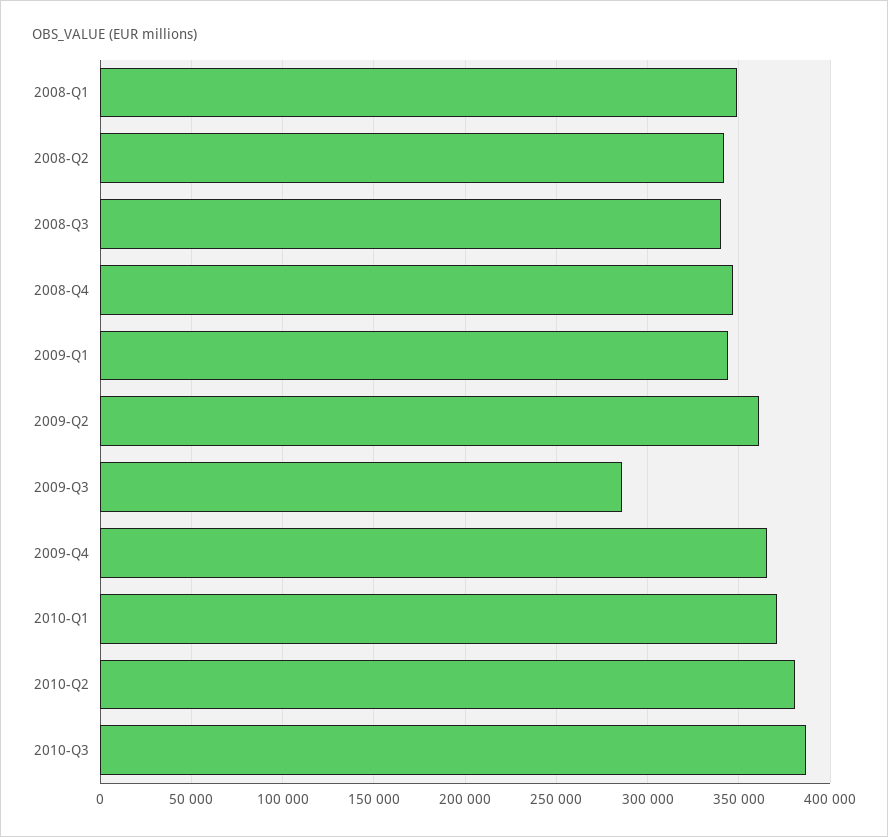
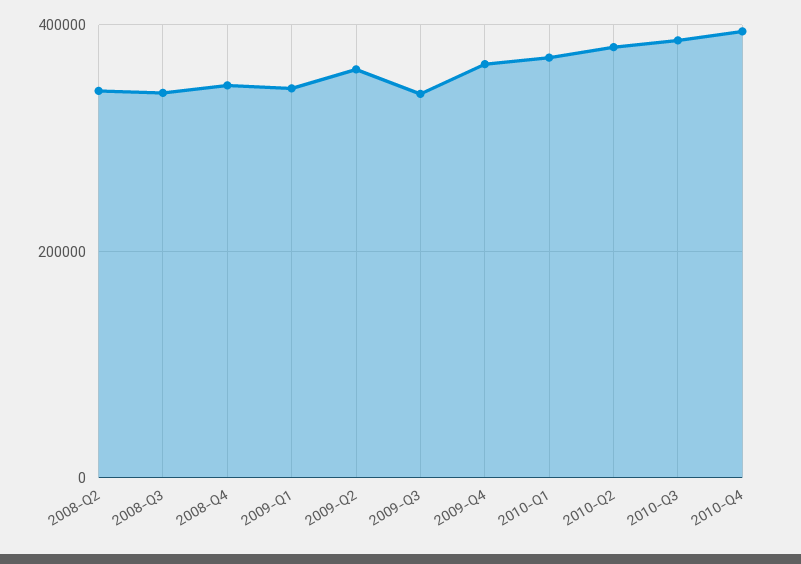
2008-Q1: 350000 -> none
2009-Q3: 285000 -> 340000
2010-Q4: none -> 400000

